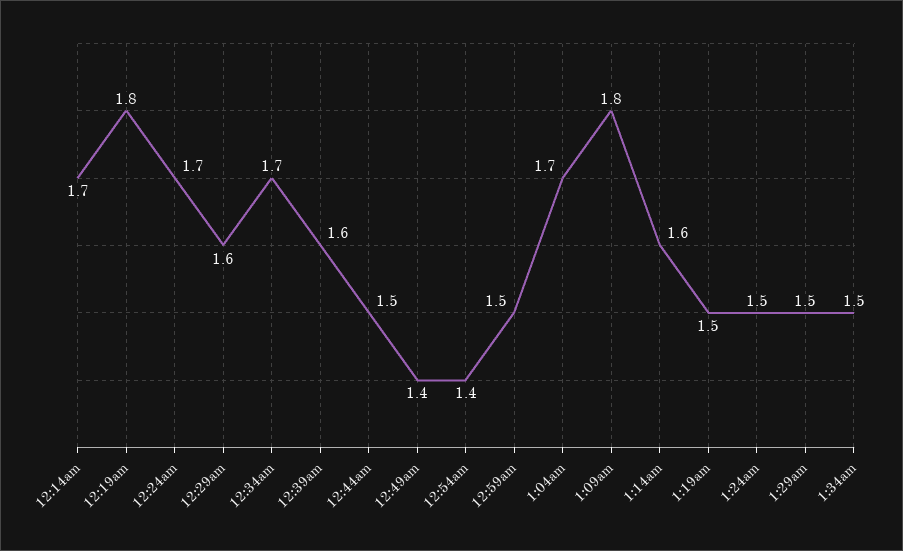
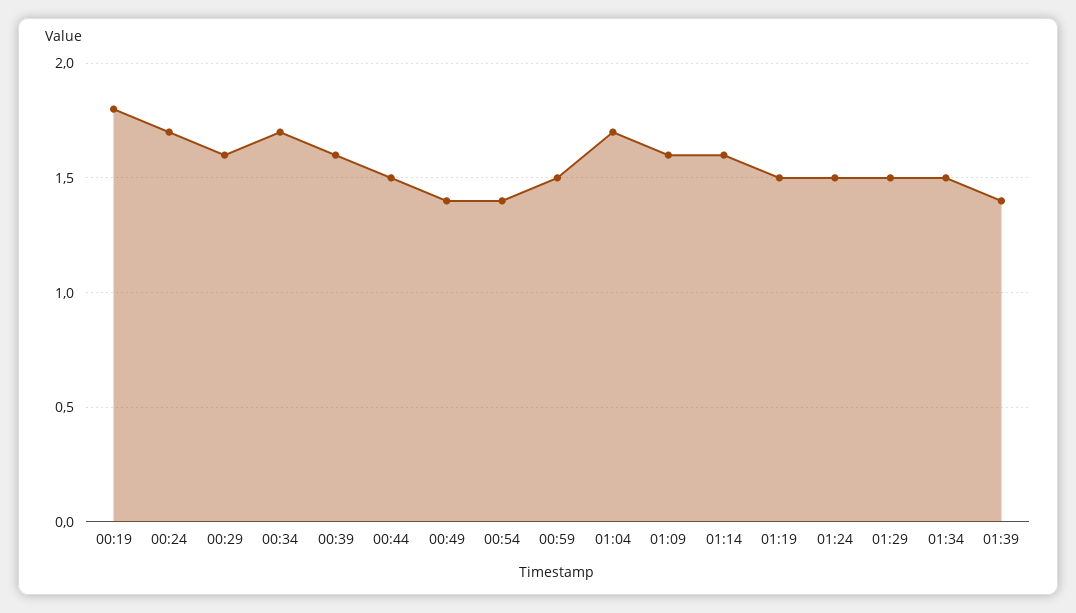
12:14am: 1.7 -> none
1:09am: 1.8 -> 1.6
01:39: none -> 1.4

